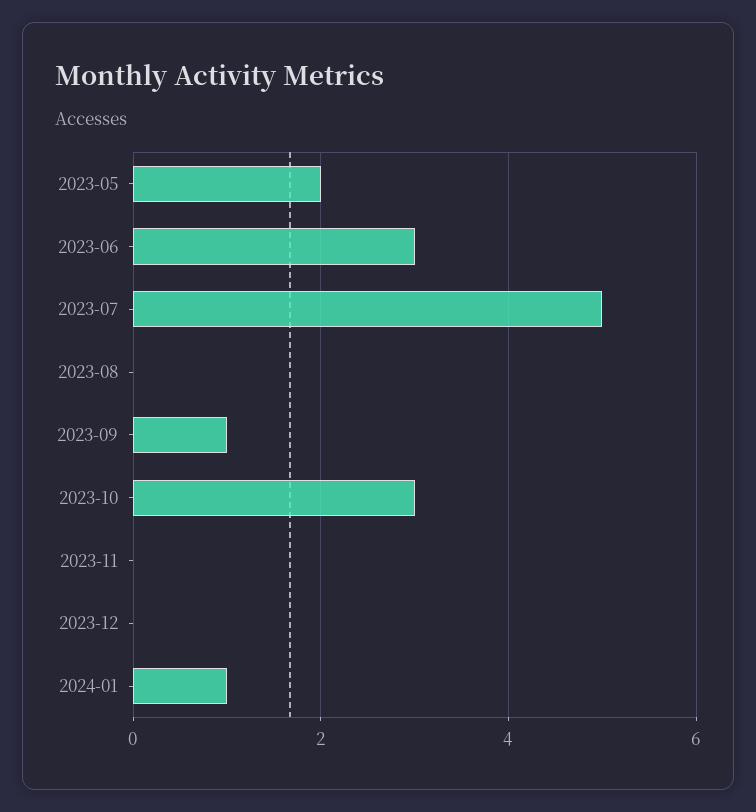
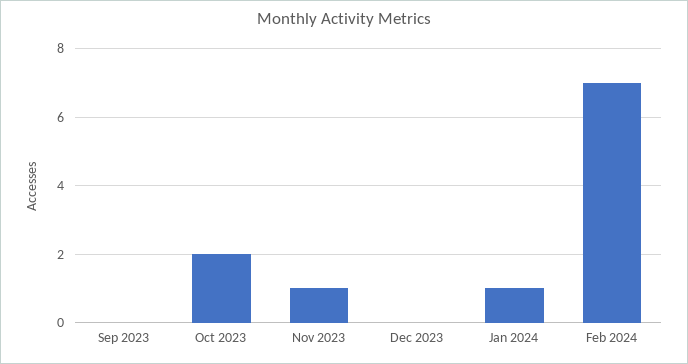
2023-05: 2 -> none
2023-06: 3 -> none
2023-07: 5 -> none
2023-08: 0 -> none
2023-09: 1 -> 0
2023-10: 3 -> 2
2023-11: 0 -> 1
Feb 2024: none -> 7

